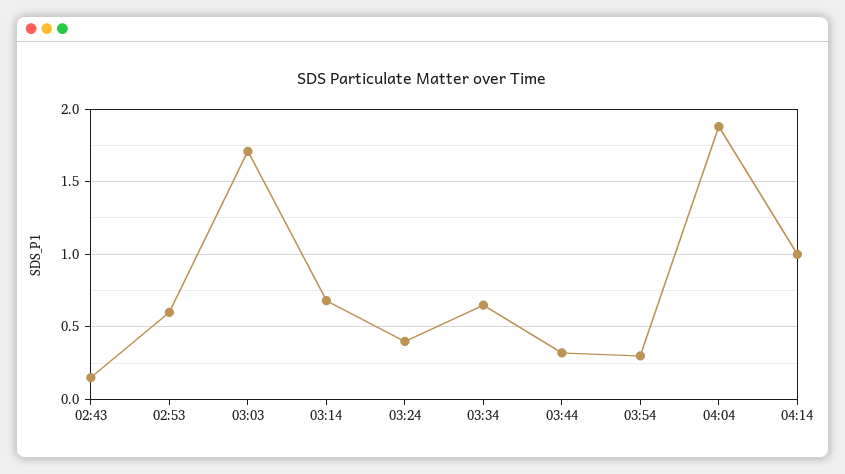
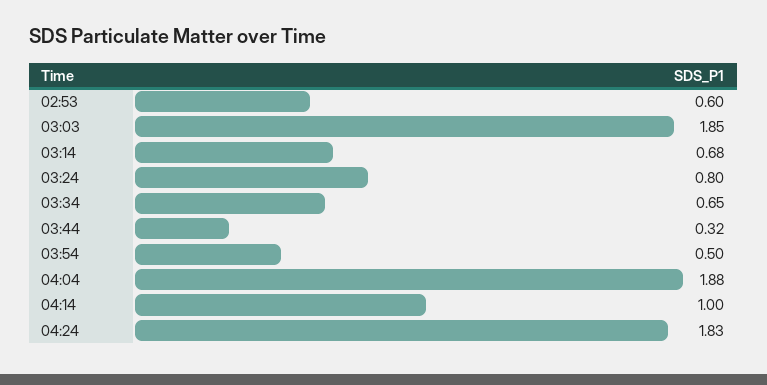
02:43: 0.15 -> none
03:03: 1.7 -> 1.85
03:24: 0.4 -> 0.8
03:54: 0.3 -> 0.5
04:24: none -> 1.83

